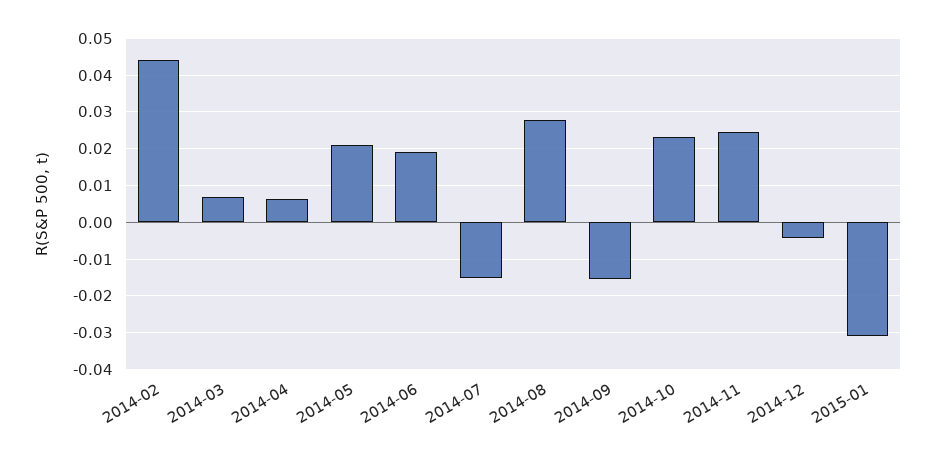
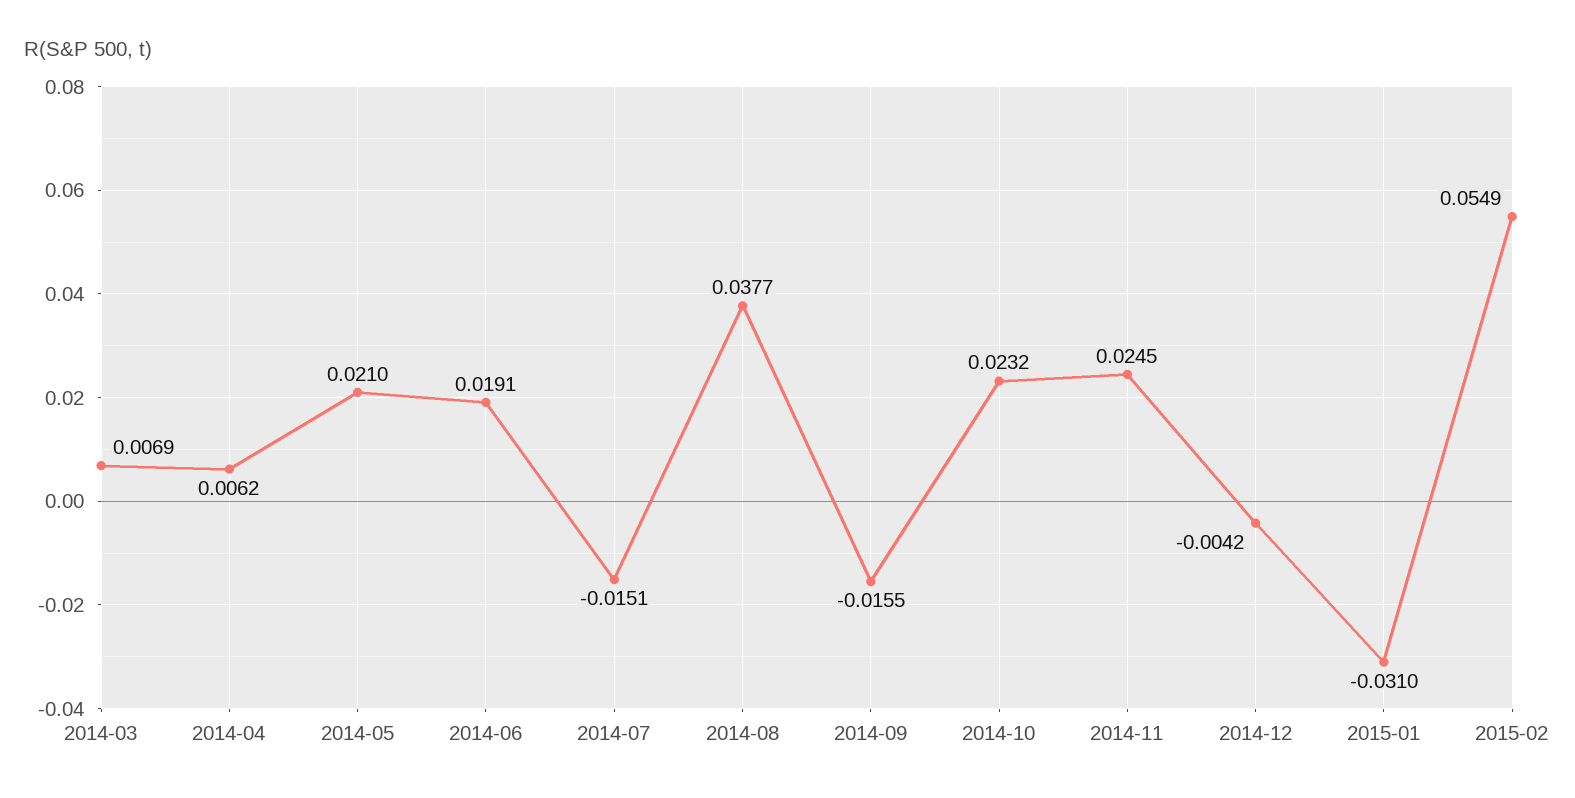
2014-02: 0.044 -> none
2014-08: 0.028 -> 0.0377
2015-02: none -> 0.0549

